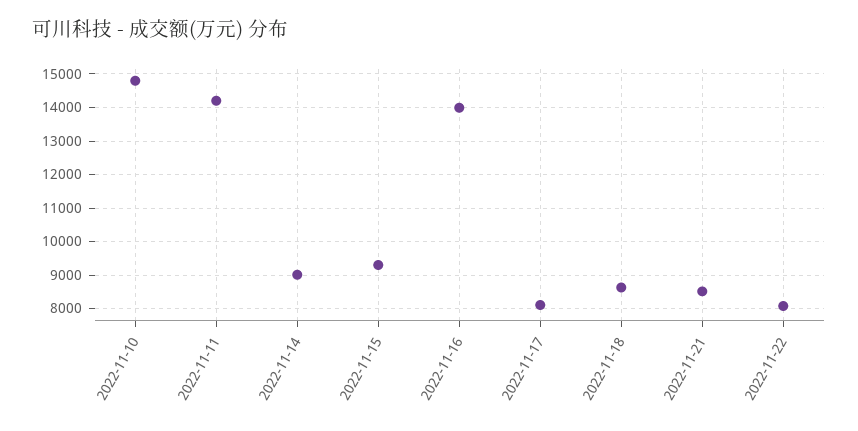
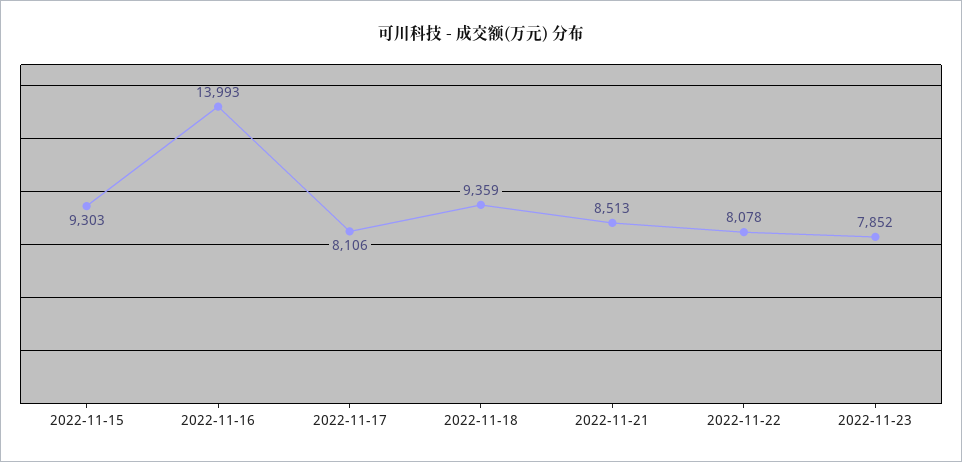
2022-11-10: 14800 -> none
2022-11-11: 14200 -> none
2022-11-14: 9000 -> none
2022-11-18: 8600 -> 9359
2022-11-23: none -> 7852

